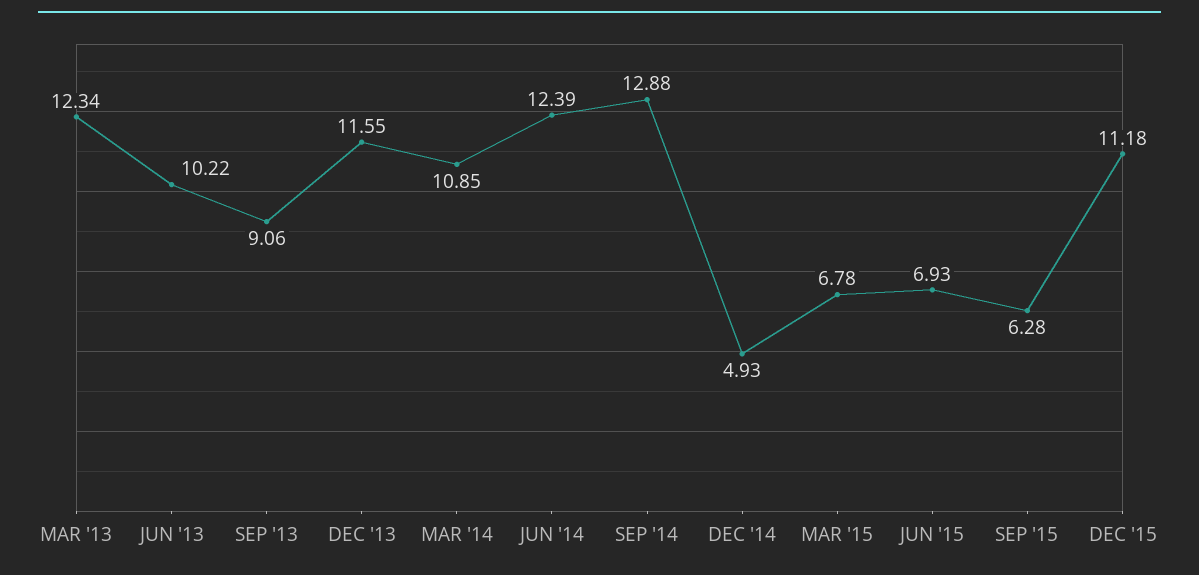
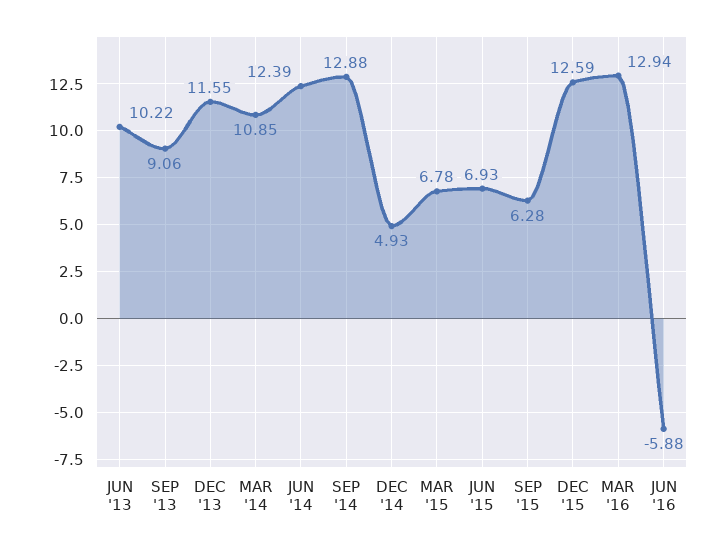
MAR '13: 12.34 -> none
DEC '15: 11.18 -> 12.59
MAR '16: none -> 12.94
JUN '16: none -> -5.88

